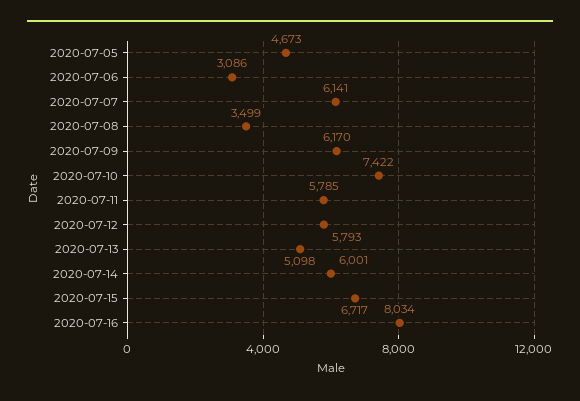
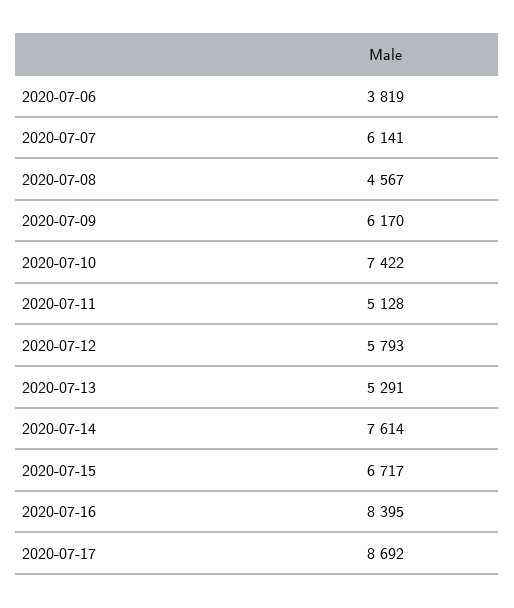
2020-07-05: 4673 -> none
2020-07-06: 3086 -> 3819
2020-07-08: 3499 -> 4567
2020-07-11: 5785 -> 5128
2020-07-13: 5098 -> 5291
2020-07-14: 6001 -> 7614
2020-07-16: 8034 -> 8395
2020-07-17: none -> 8692

